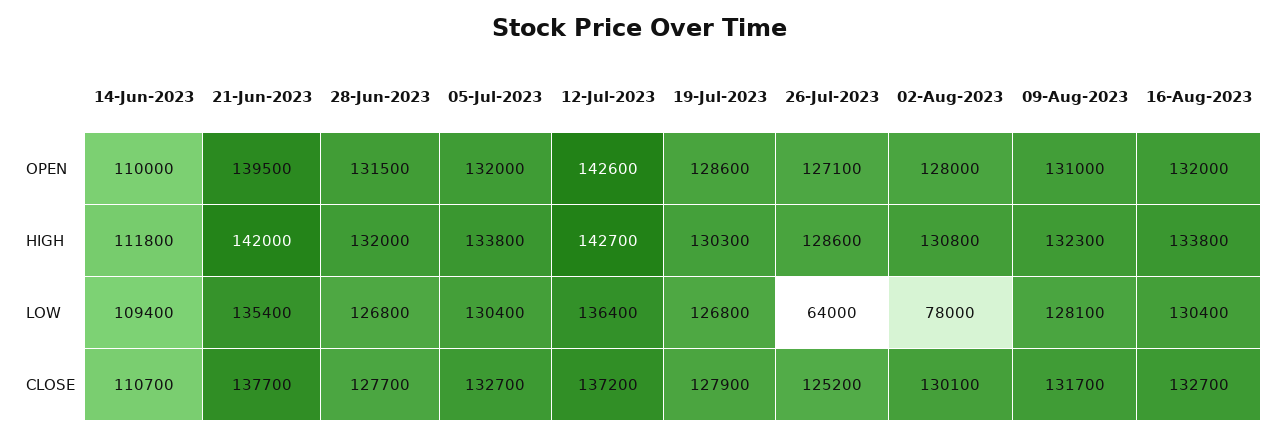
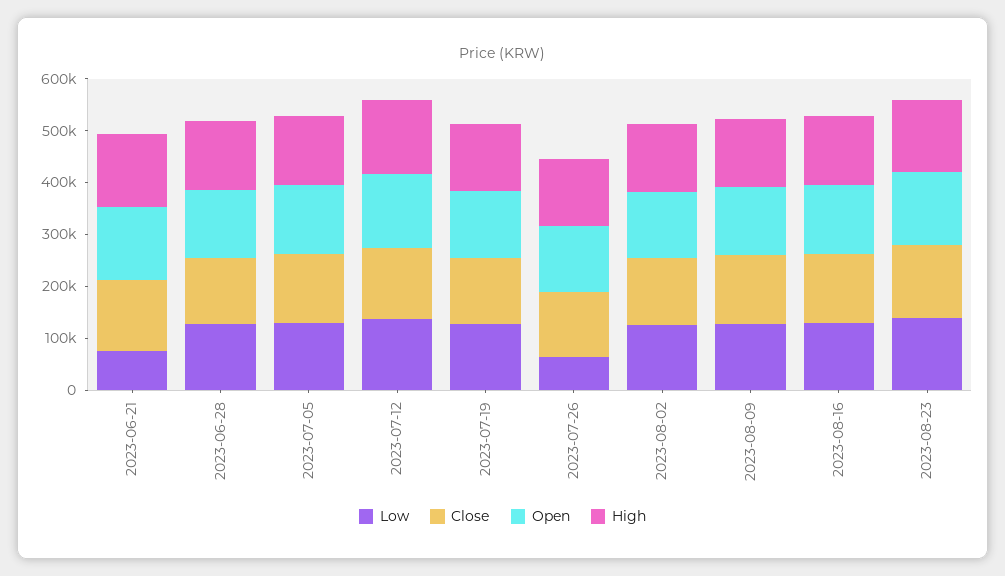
OPEN, 14-Jun-2023: 110000 -> none
HIGH, 14-Jun-2023: 111800 -> none
LOW, 14-Jun-2023: 109400 -> none
LOW, 21-Jun-2023: 135400 -> 80000
LOW, 02-Aug-2023: 78000 -> 120000
CLOSE, 14-Jun-2023: 110700 -> none
LOW, 2023-08-23: none -> 140000
CLOSE, 2023-08-23: none -> 140000
OPEN, 2023-08-23: none -> 140000
HIGH, 2023-08-23: none -> 140000

